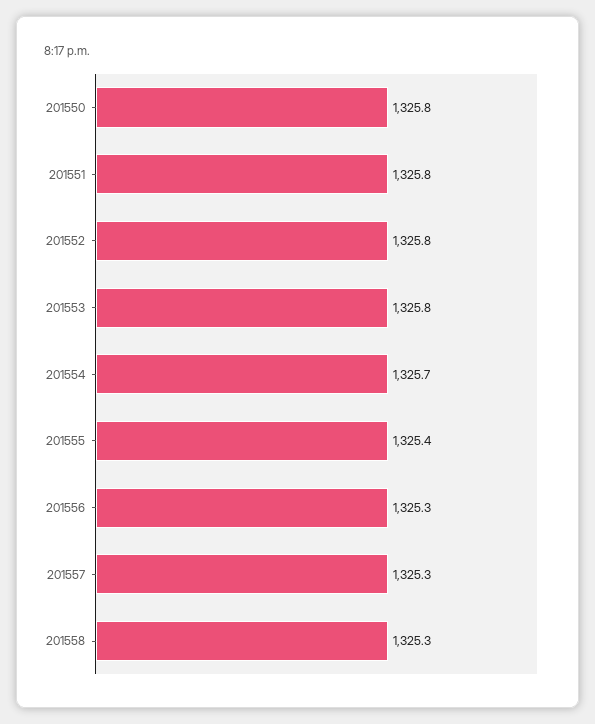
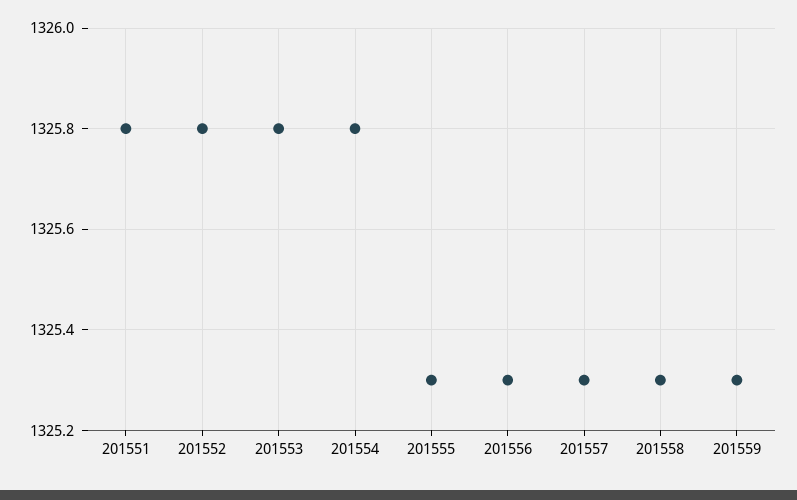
201550: 1325.8 -> none
201554: 1325.7 -> 1325.8
201555: 1325.4 -> 1325.3
201559: none -> 1325.3

